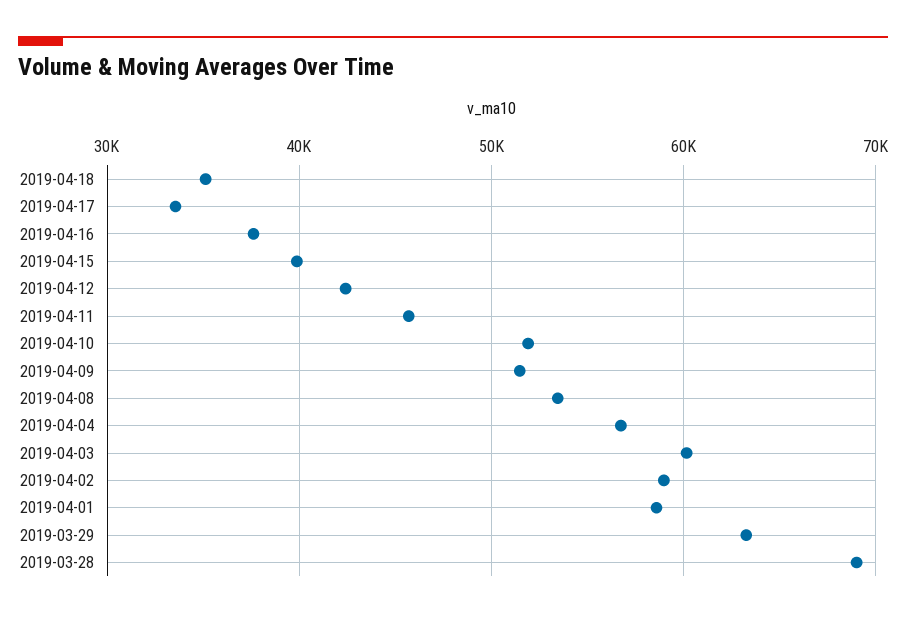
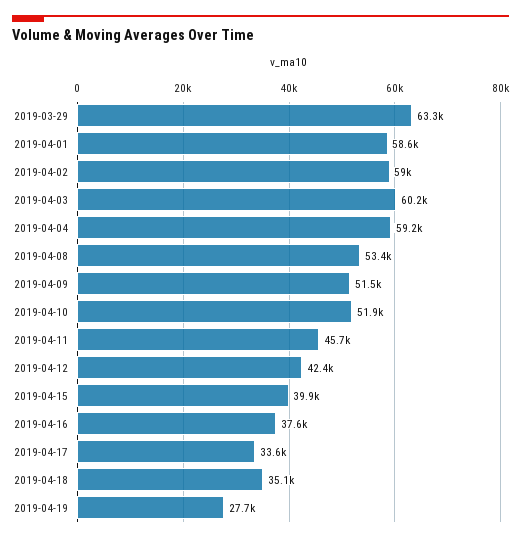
2019-04-04: 57000 -> 59200
2019-03-28: 69000 -> none
2019-04-19: none -> 27700

